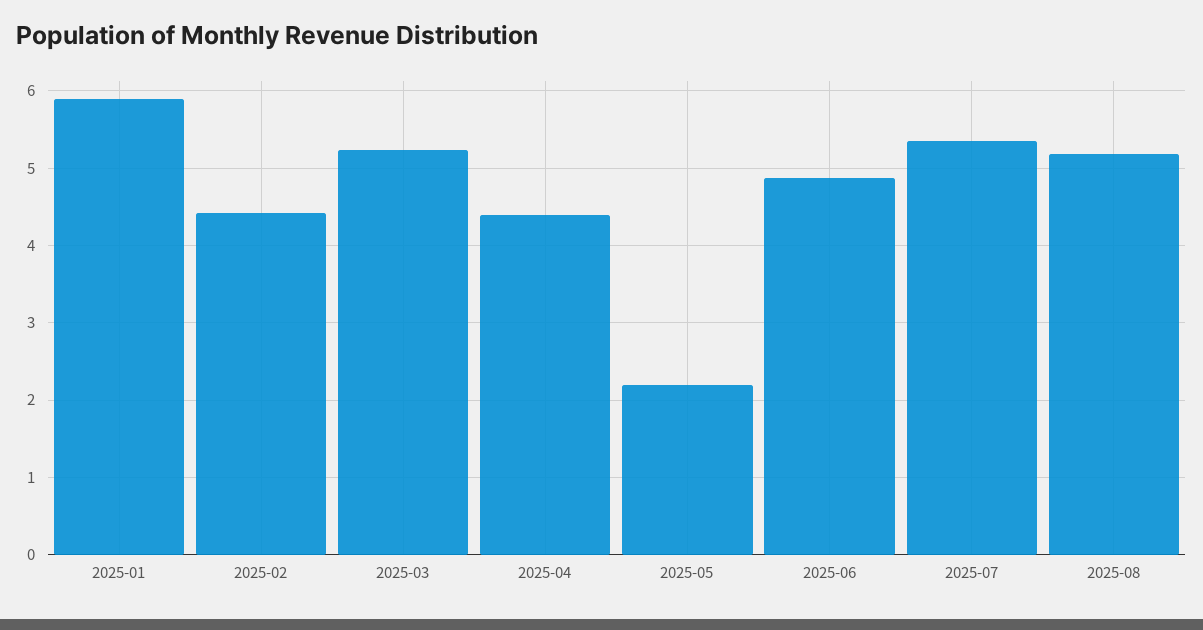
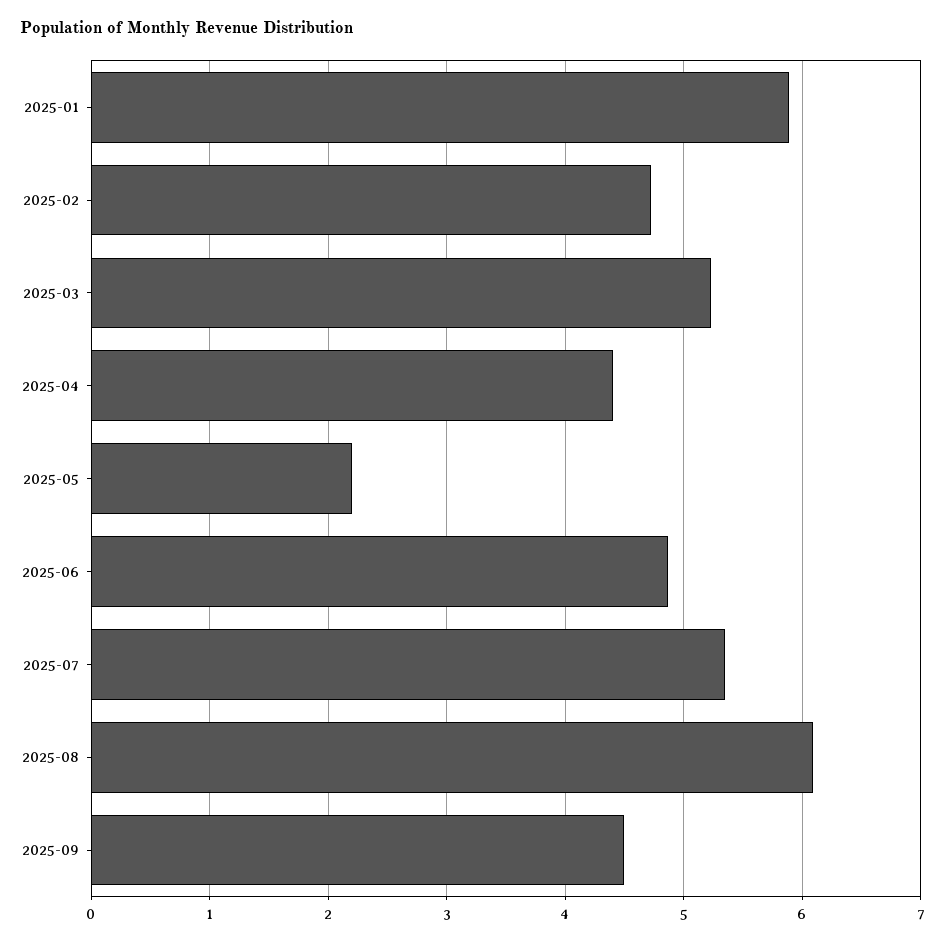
2025-02: 4.4 -> 4.7
2025-08: 5.2 -> 6.1
2025-09: none -> 4.5

